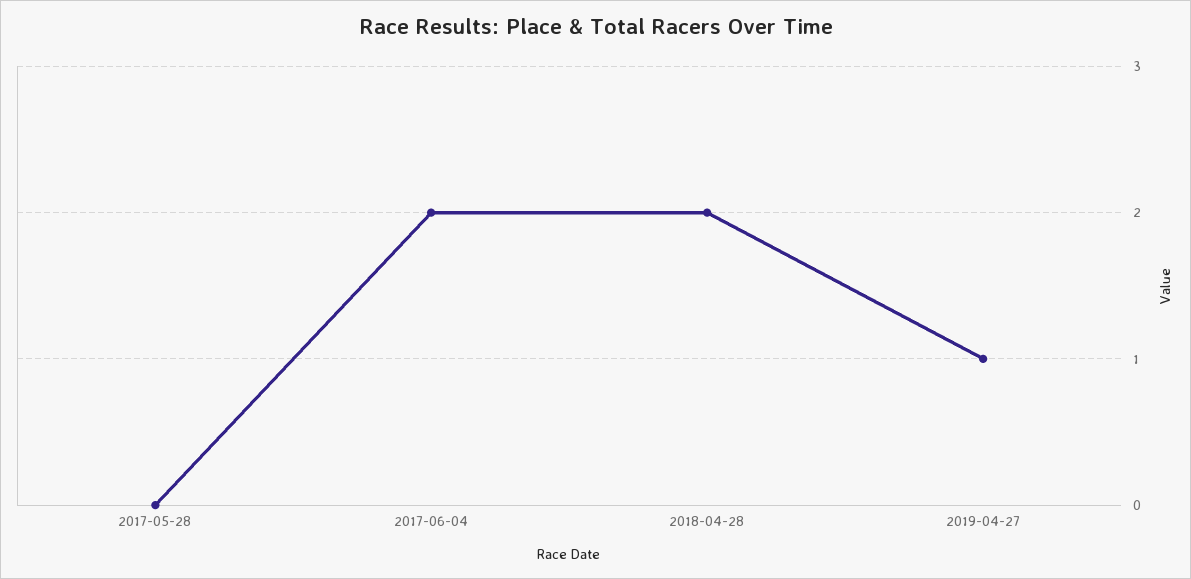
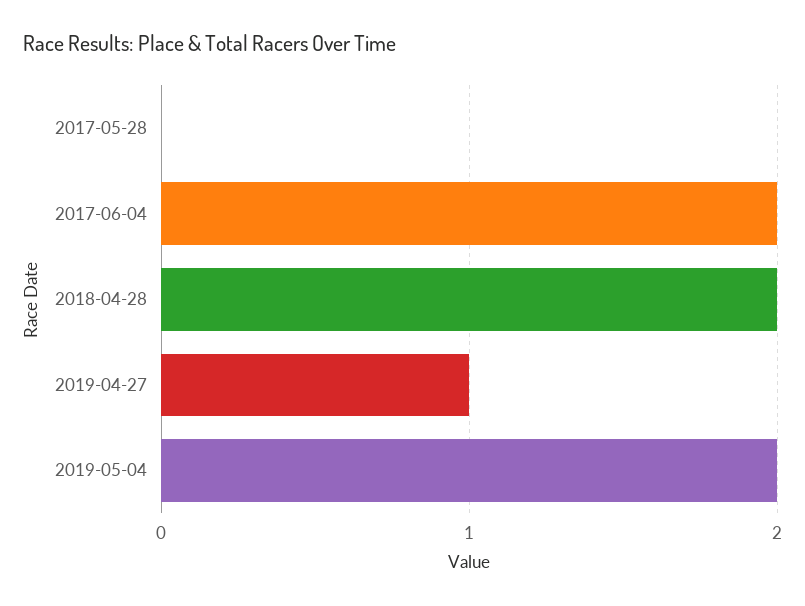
2019-05-04: none -> 2

